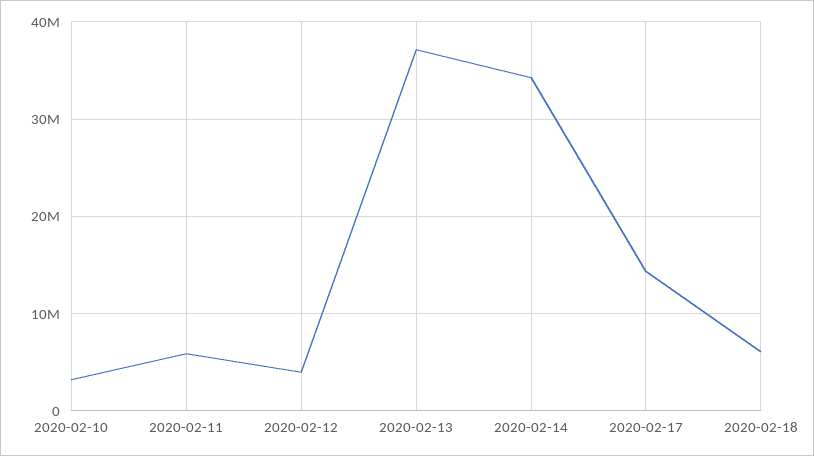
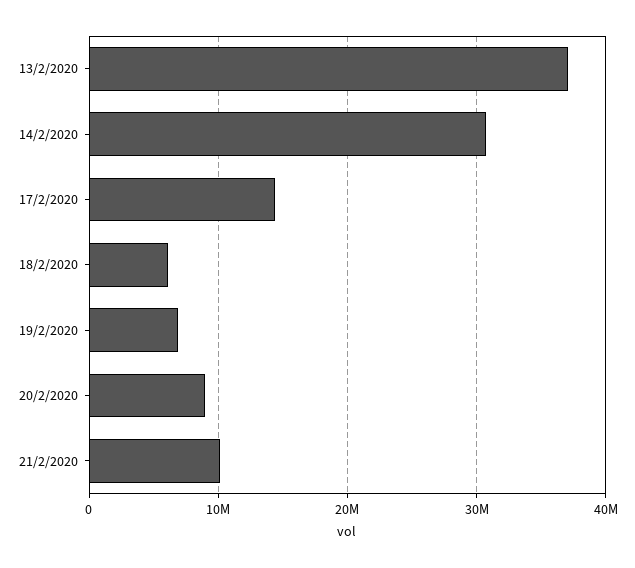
2020-02-10: 3000000 -> none
2020-02-11: 6000000 -> none
2020-02-12: 4000000 -> none
2020-02-14: 34000000 -> 31000000
19/2/2020: none -> 7000000
20/2/2020: none -> 9000000
21/2/2020: none -> 10000000

